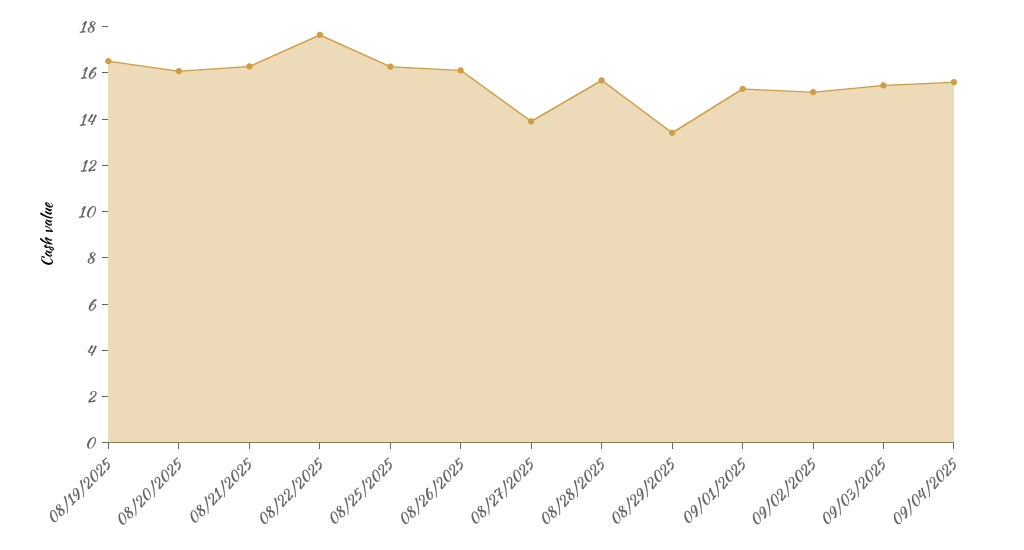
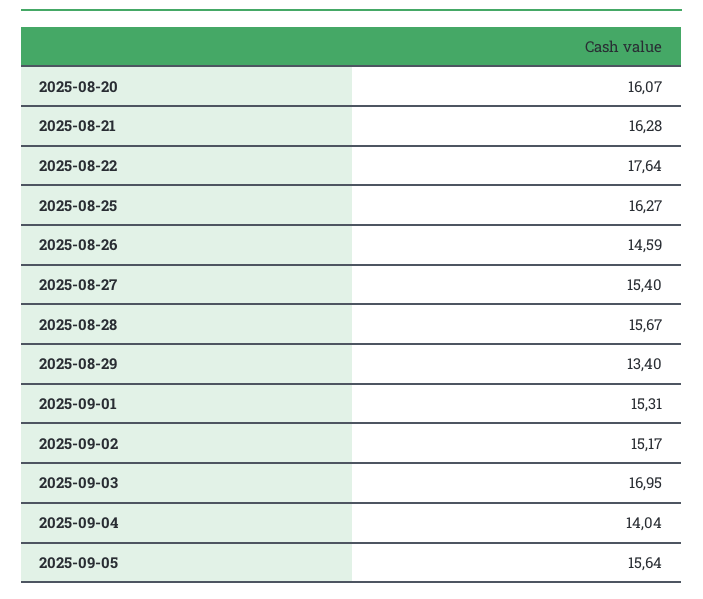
08/19/2025: 16.5 -> none
08/26/2025: 16 -> 14.59
08/27/2025: 14 -> 15.4
09/03/2025: 15.5 -> 16.95
09/04/2025: 15.5 -> 14.04
2025-09-05: none -> 15.64

